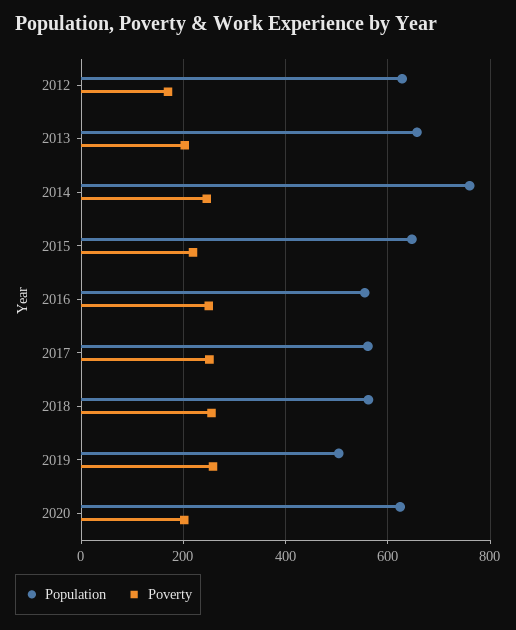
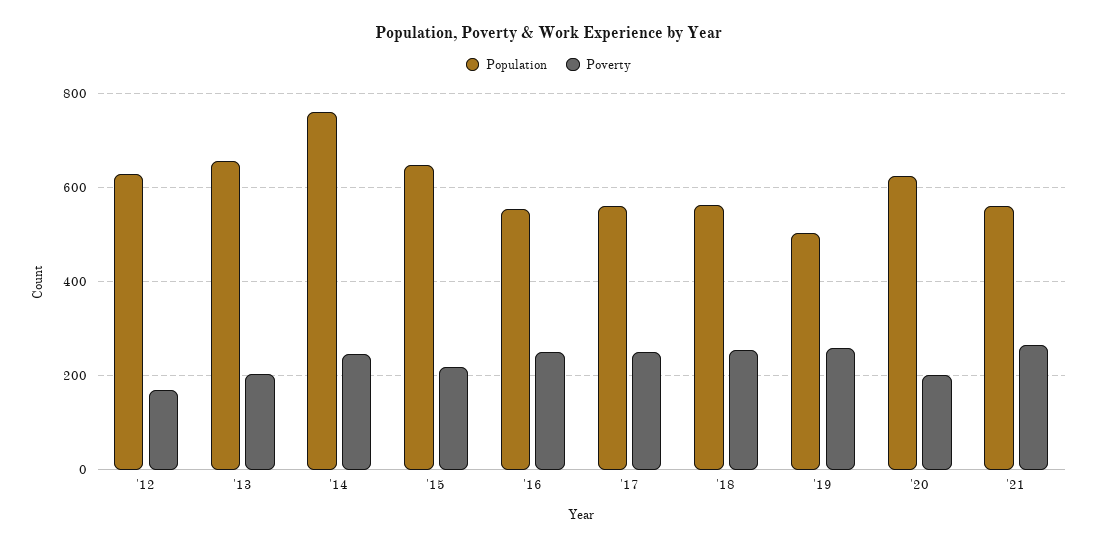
Population, '21: none -> 560
Poverty, '21: none -> 260

